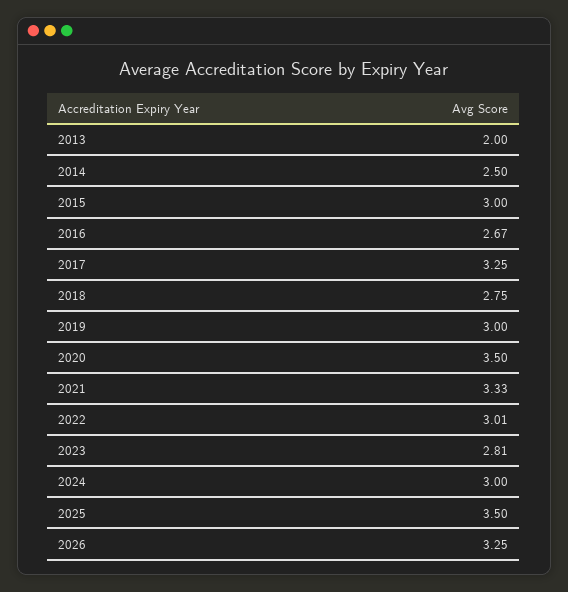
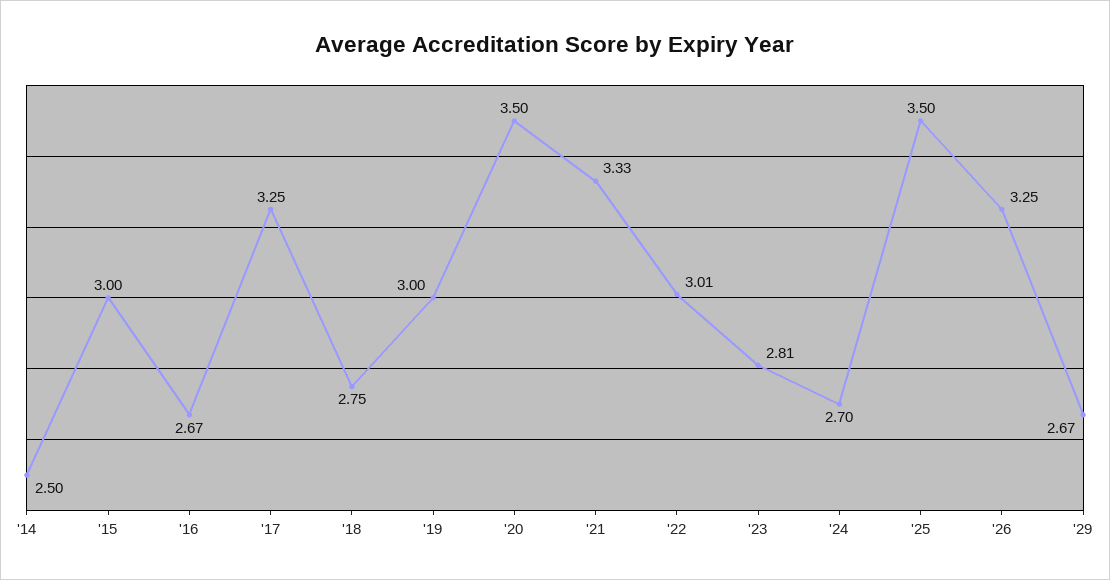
2013: 2 -> none
2024: 3 -> 2.7
'29: none -> 2.67

